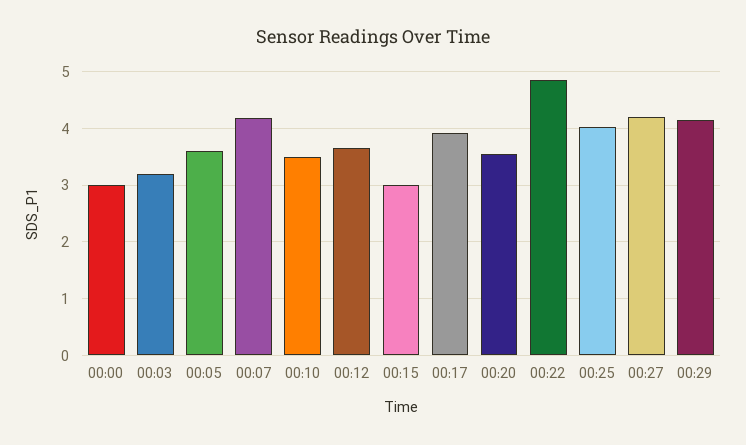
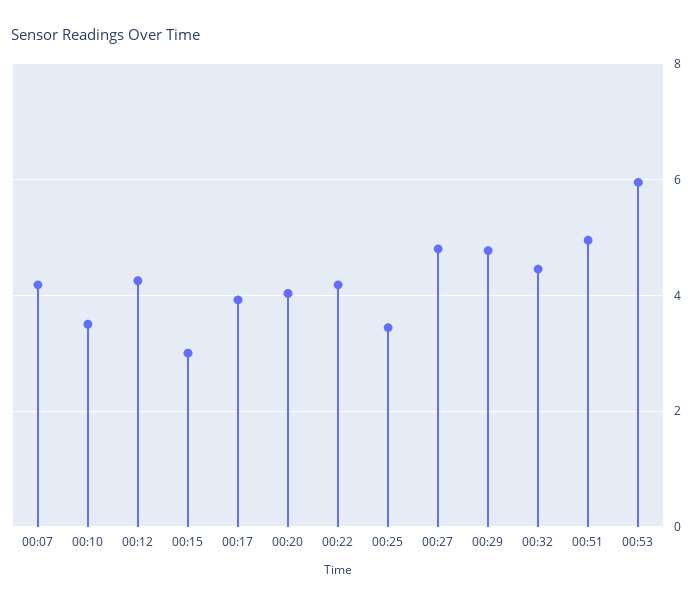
00:00: 3 -> none
00:03: 3.2 -> none
00:05: 3.6 -> none
00:12: 3.6 -> 4.2
00:20: 3.6 -> 4
00:22: 4.8 -> 4.2
00:25: 4 -> 3.4
00:27: 4.2 -> 4.8
00:29: 4.2 -> 4.8
00:32: none -> 4.4
00:51: none -> 5
00:53: none -> 6

